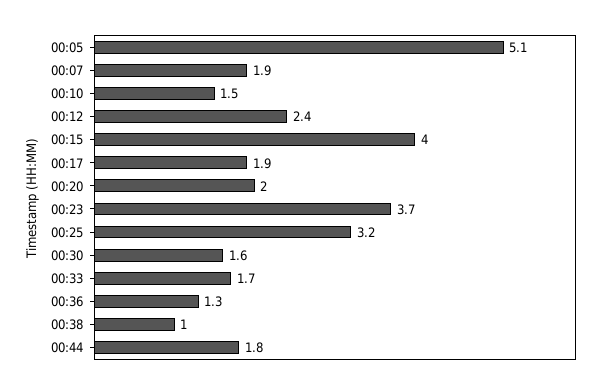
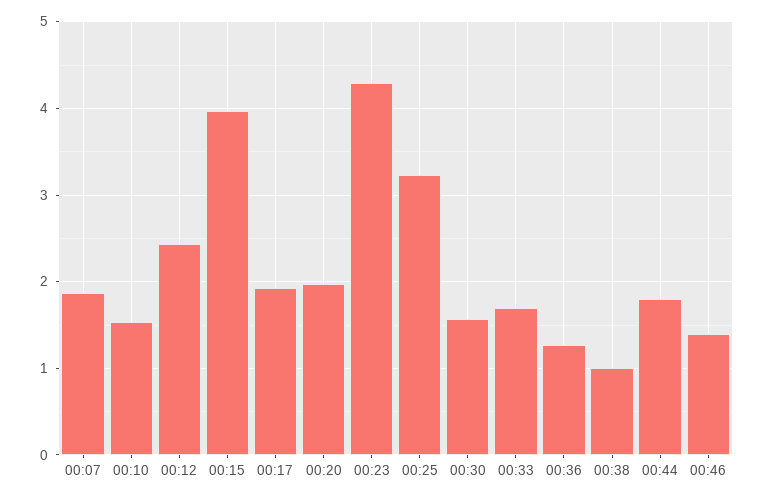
00:05: 5.1 -> none
00:23: 3.7 -> 4.3
00:46: none -> 1.4

